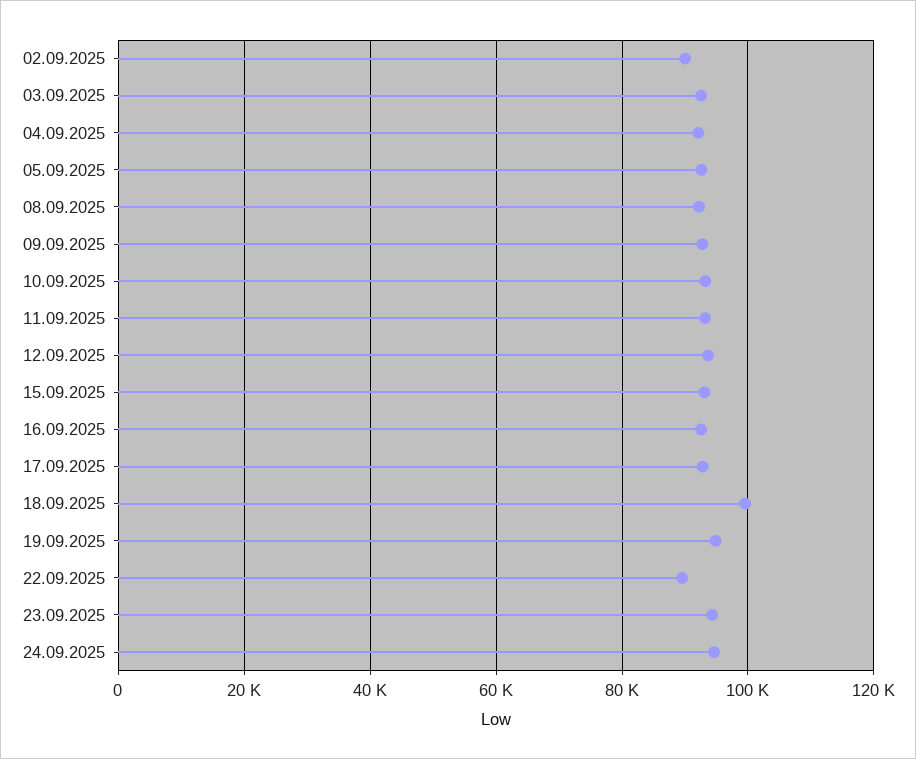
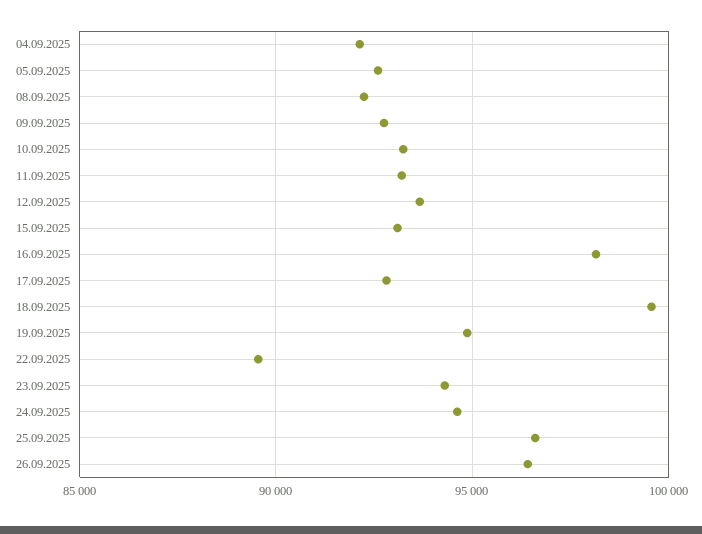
02.09.2025: 90000 -> none
03.09.2025: 92000 -> none
16.09.2025: 92000 -> 98000
25.09.2025: none -> 96500
26.09.2025: none -> 96500

